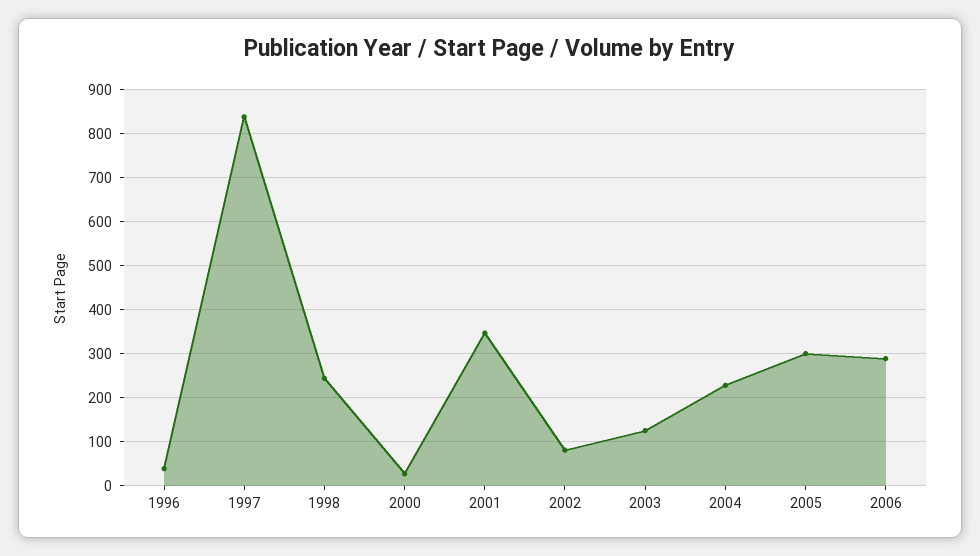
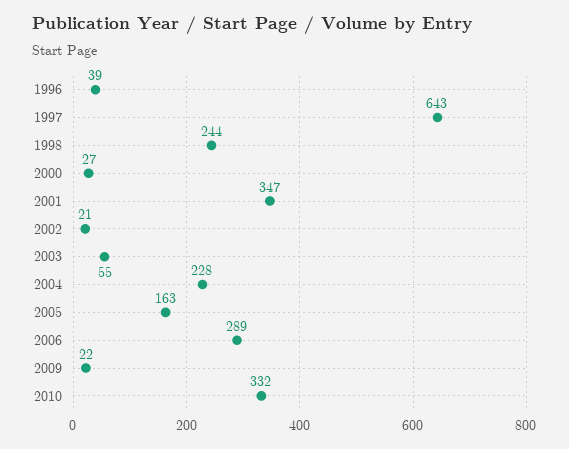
1997: 840 -> 643
2002: 80 -> 21
2003: 120 -> 55
2005: 300 -> 163
2009: none -> 22
2010: none -> 332

